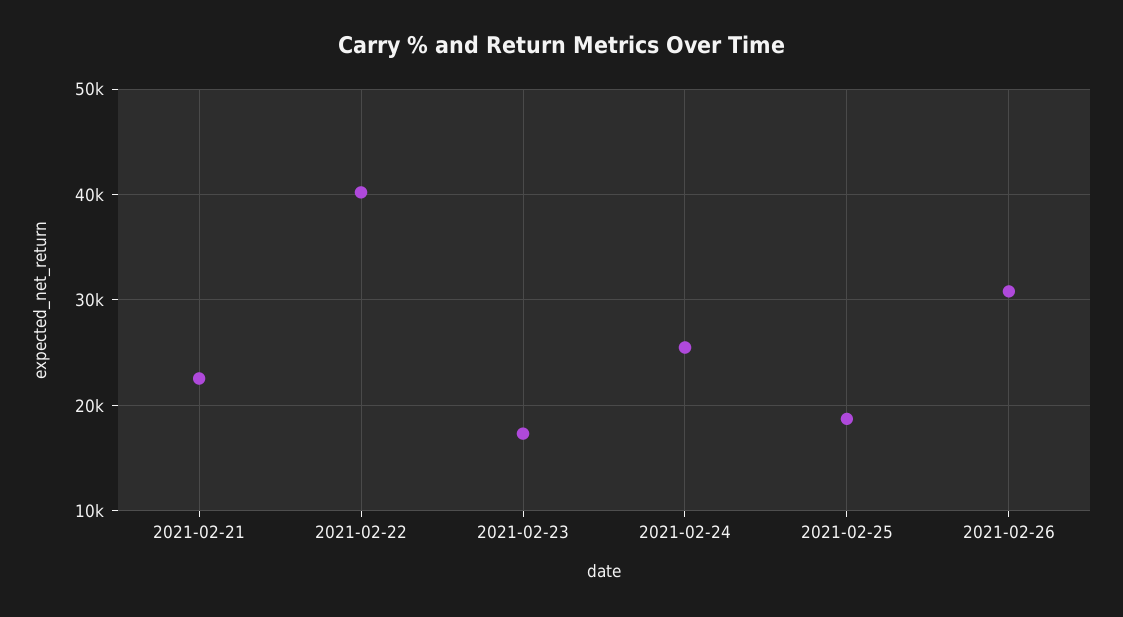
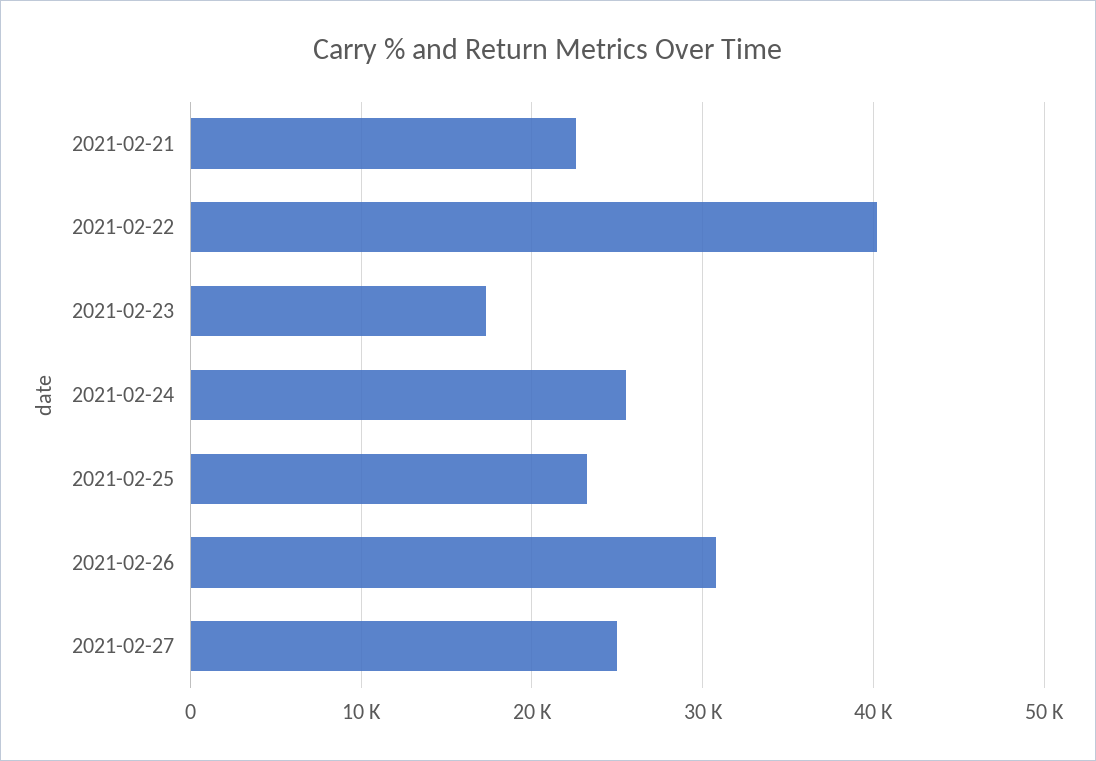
2021-02-25: 19000 -> 23000
2021-02-27: none -> 25000

